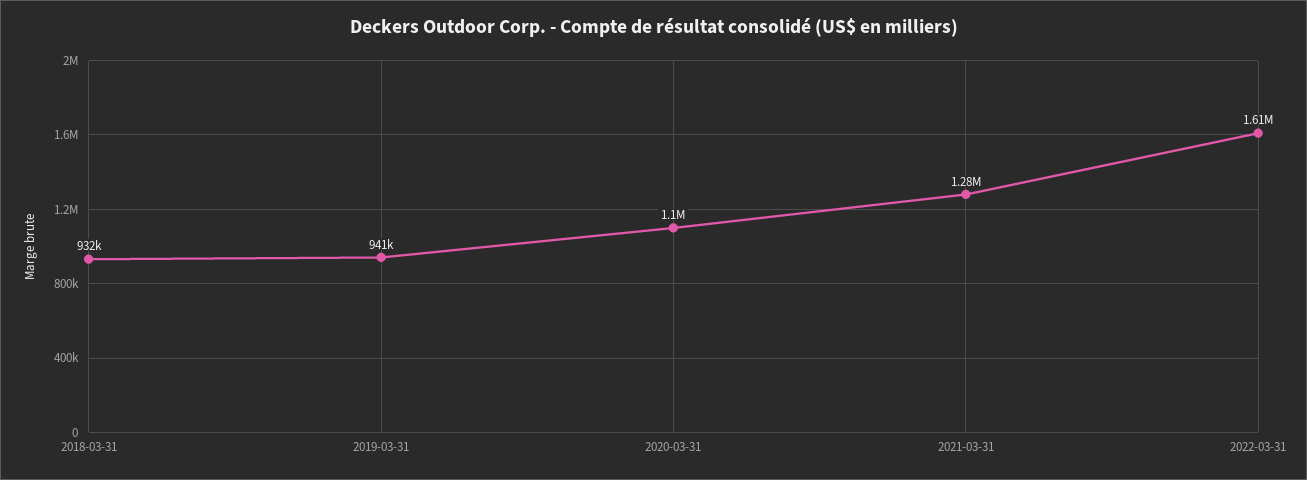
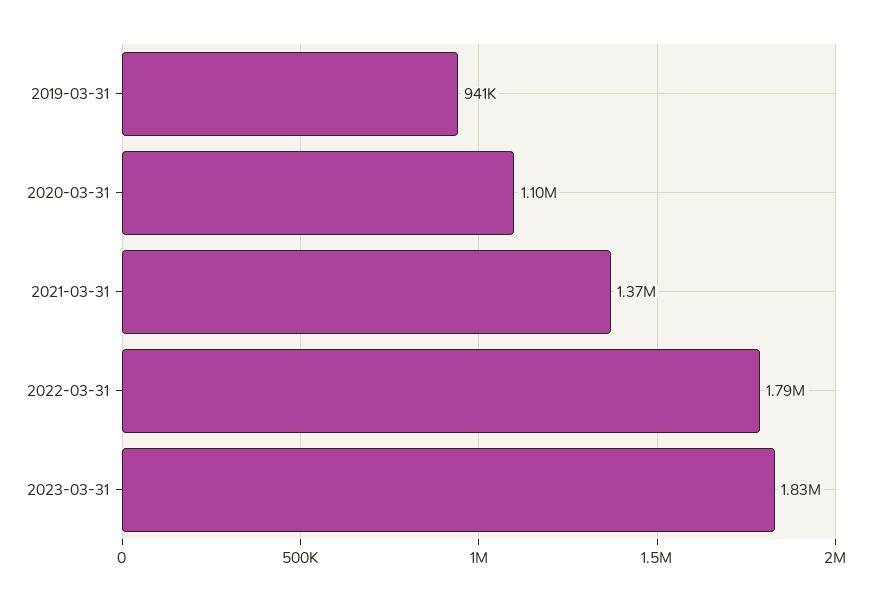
2018-03-31: 932000 -> none
2021-03-31: 1280000 -> 1370000
2022-03-31: 1610000 -> 1790000
2023-03-31: none -> 1830000

